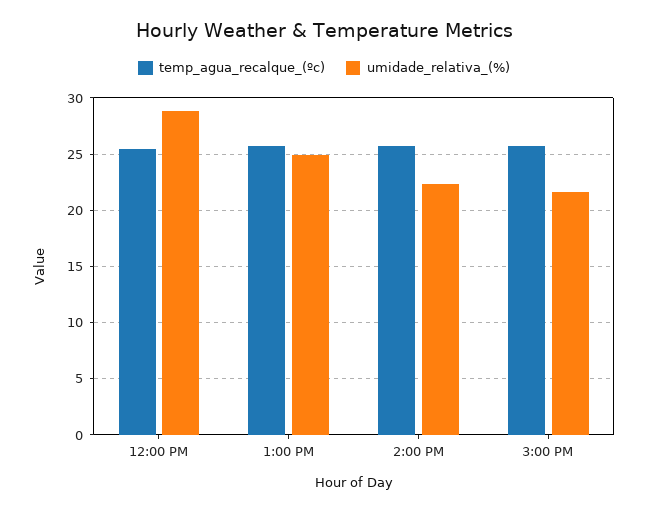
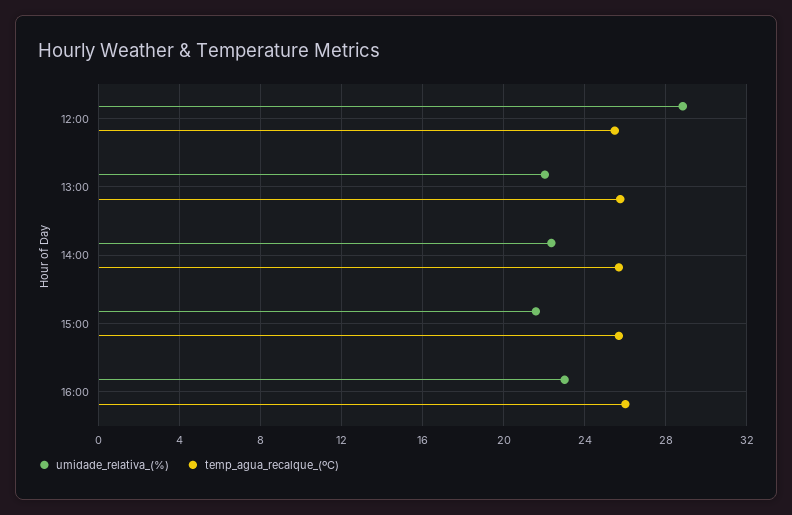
umidade_relativa_(%), 1:00 PM: 25 -> 22
umidade_relativa_(%), 16:00: none -> 23
temp_agua_recalque_(ºc), 16:00: none -> 26

